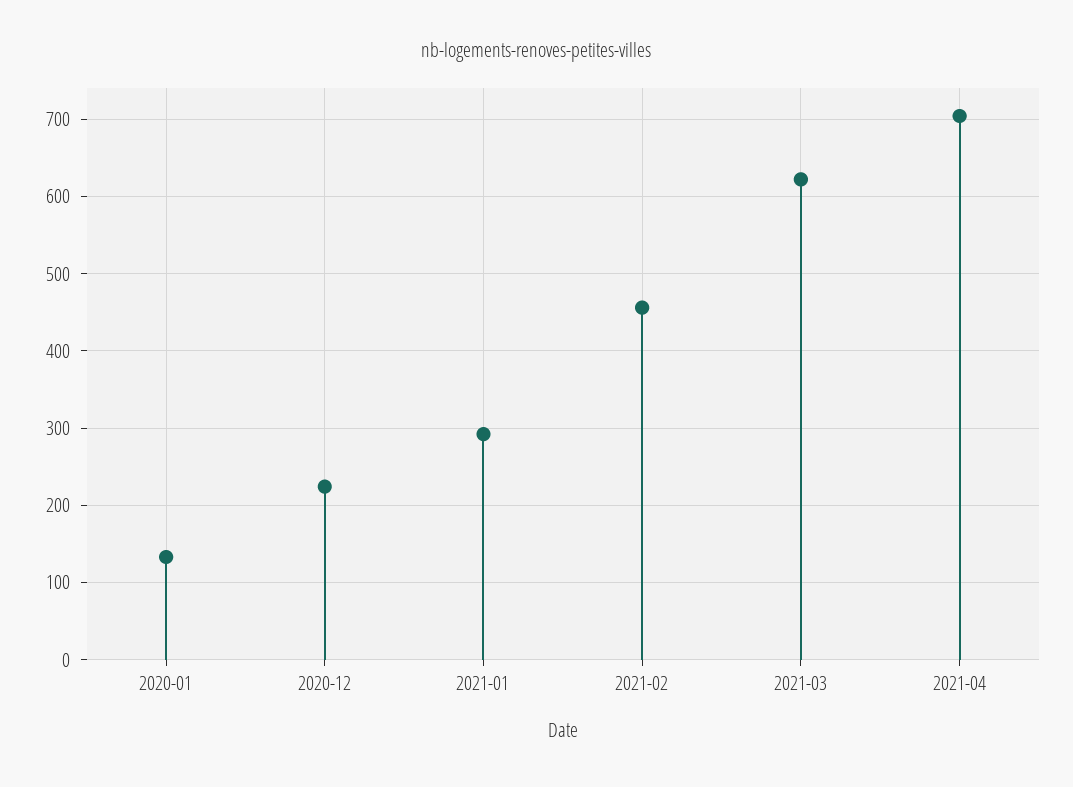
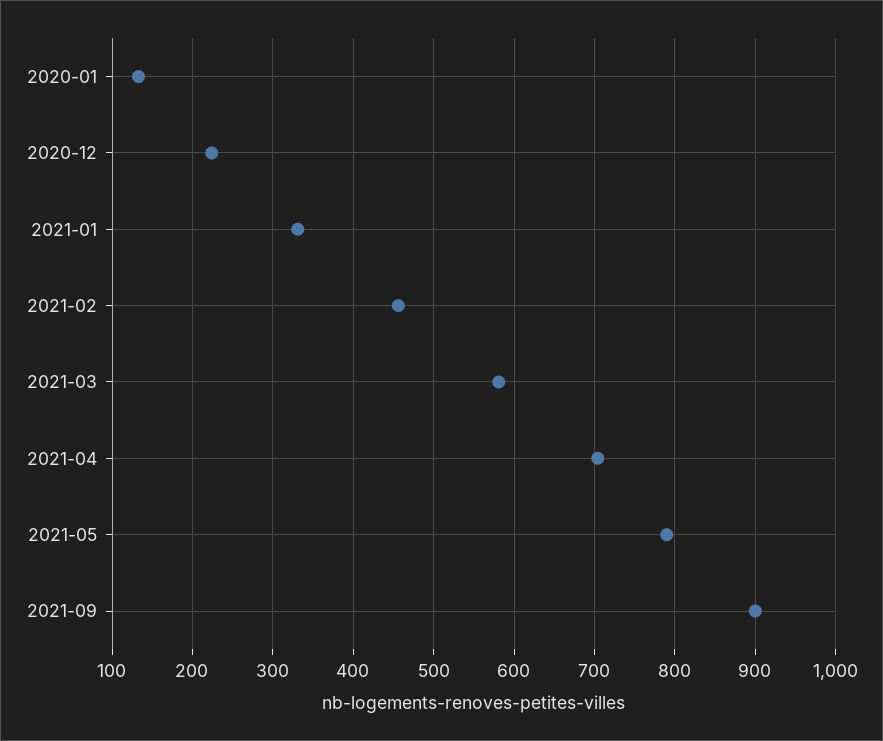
2021-01: 290 -> 330
2021-03: 620 -> 580
2021-05: none -> 790
2021-09: none -> 900

